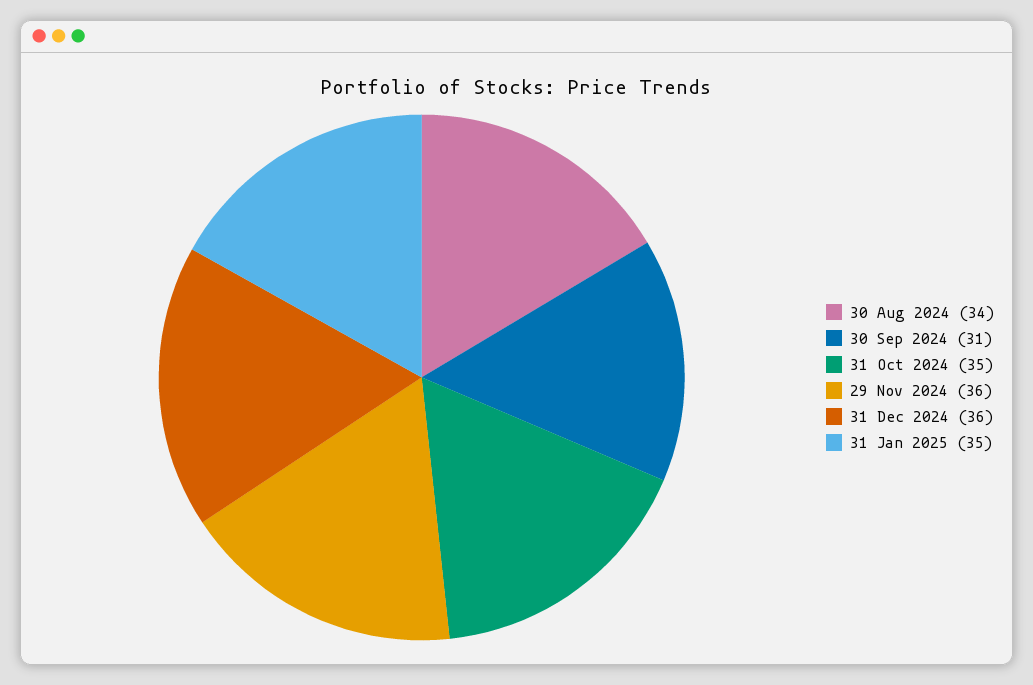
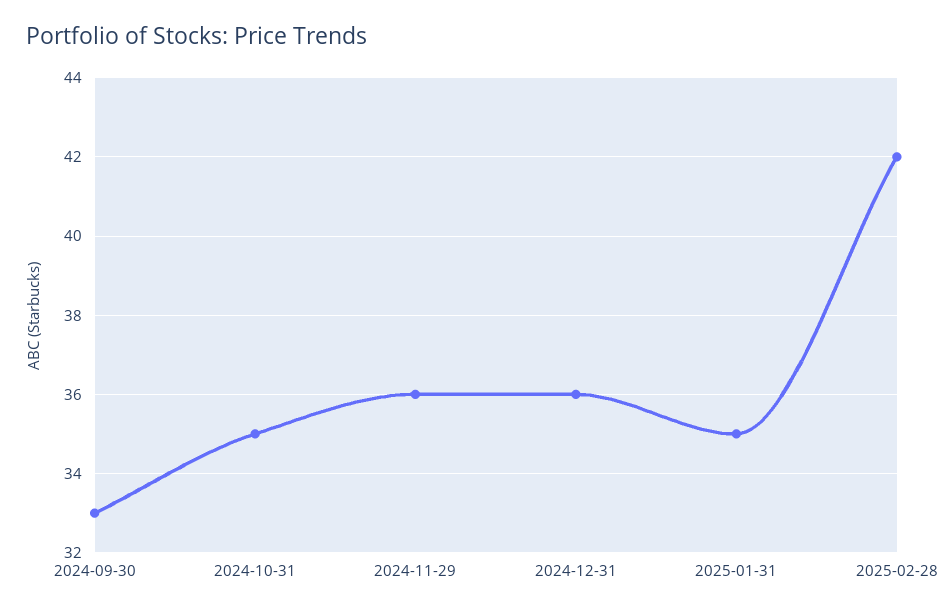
30 Aug 2024: 34 -> none
30 Sep 2024: 31 -> 33
2025-02-28: none -> 42

